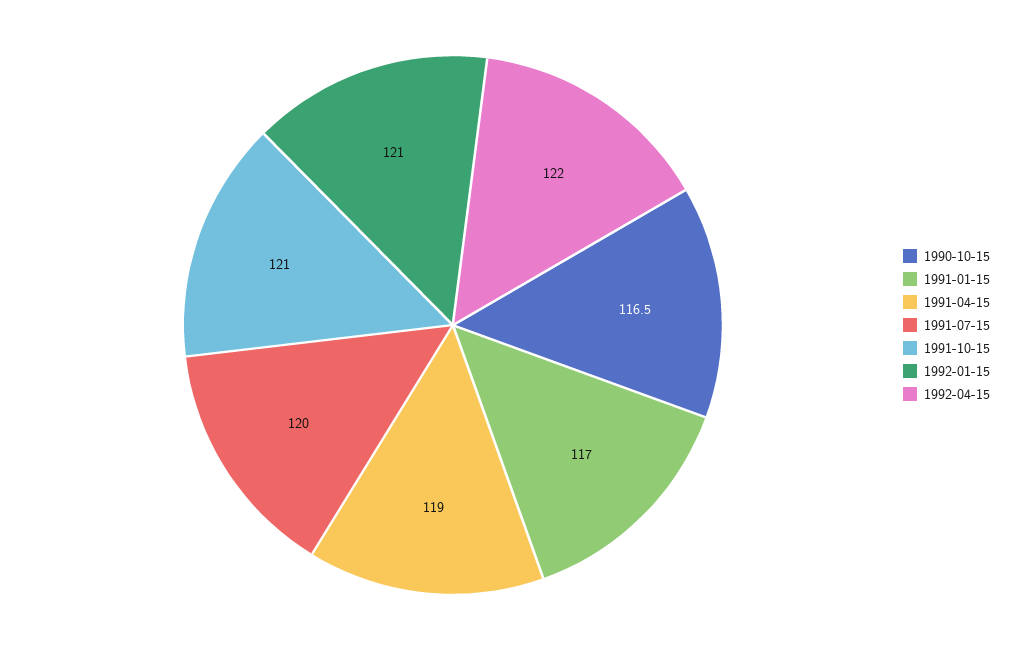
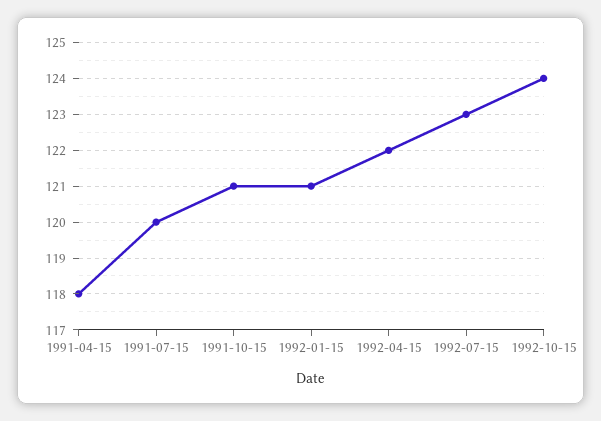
1990-10-15: 116.5 -> none
1991-01-15: 117 -> none
1991-04-15: 119 -> 118
1992-07-15: none -> 123
1992-10-15: none -> 124

